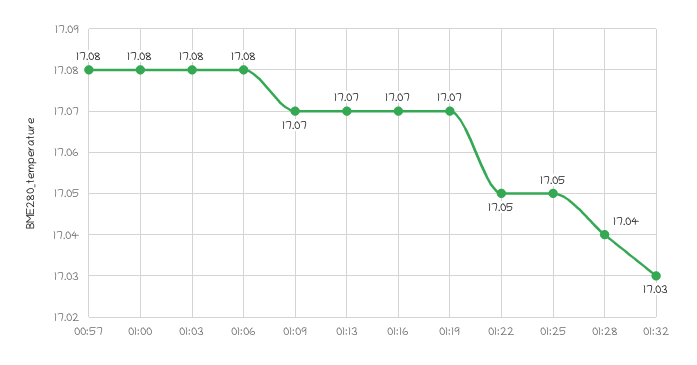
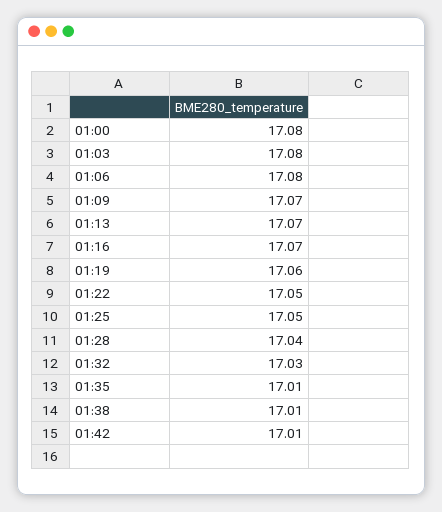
00:57: 17.08 -> none
01:19: 17.07 -> 17.06
01:35: none -> 17.01
01:38: none -> 17.01
01:42: none -> 17.01

